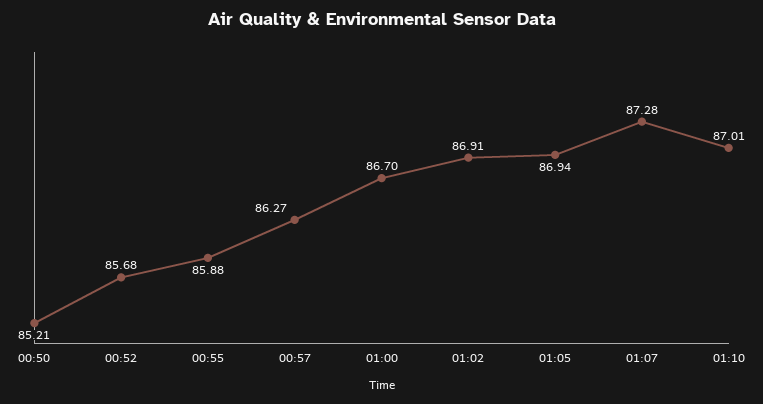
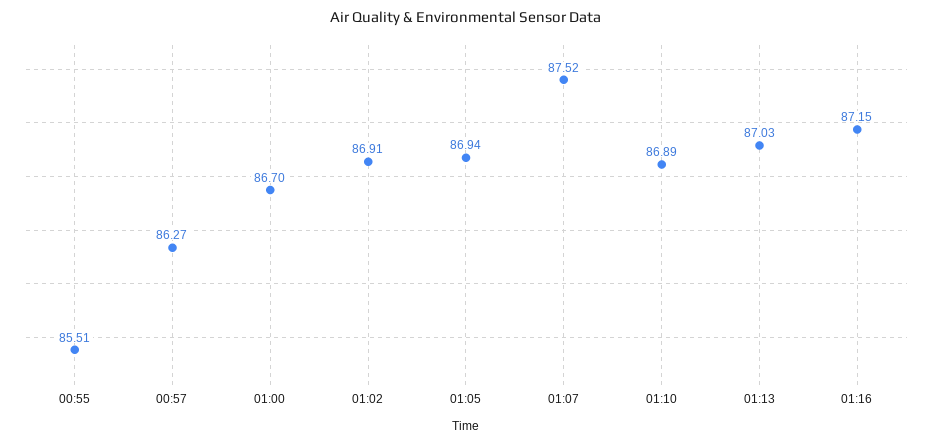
00:50: 85.21 -> none
00:52: 85.68 -> none
00:55: 85.88 -> 85.51
01:07: 87.28 -> 87.52
01:10: 87.01 -> 86.89
01:13: none -> 87.03
01:16: none -> 87.15

